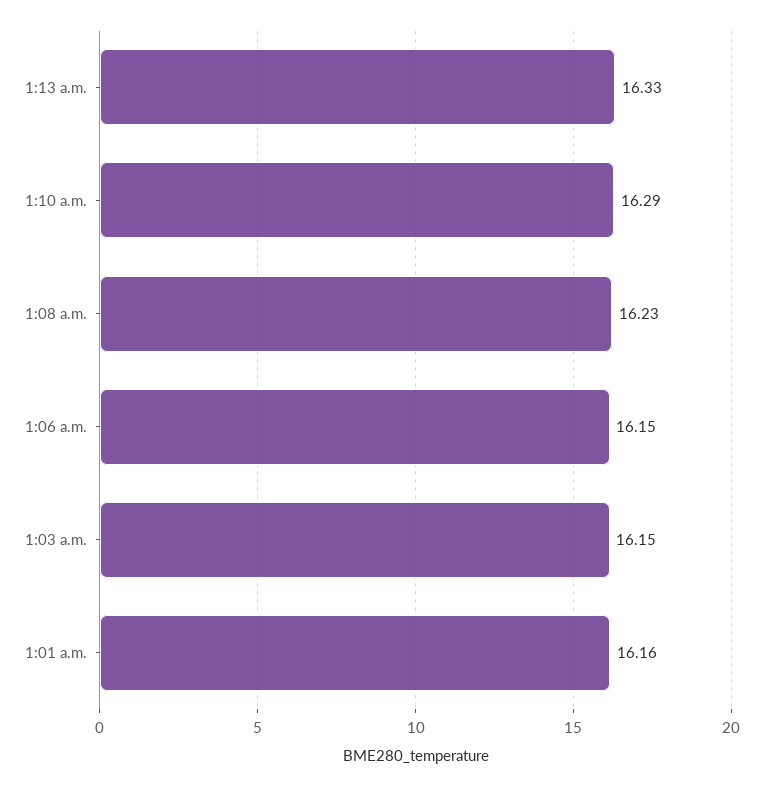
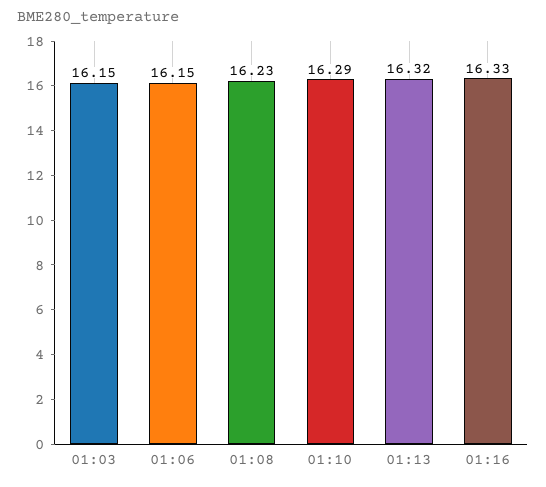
1:13 a.m.: 16.33 -> 16.32
1:01 a.m.: 16.16 -> none
01:16: none -> 16.33

